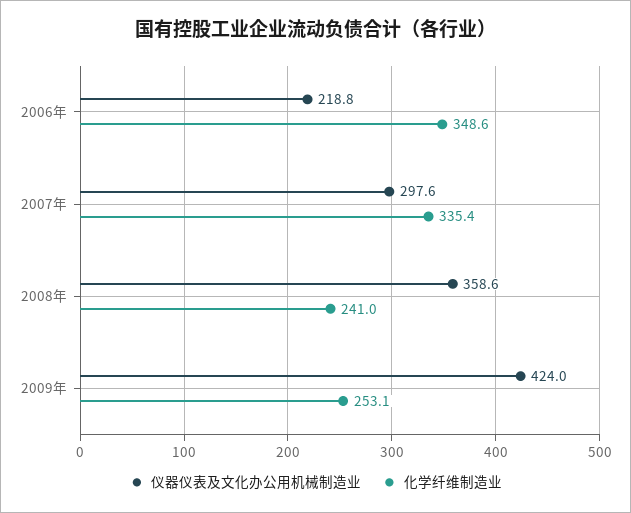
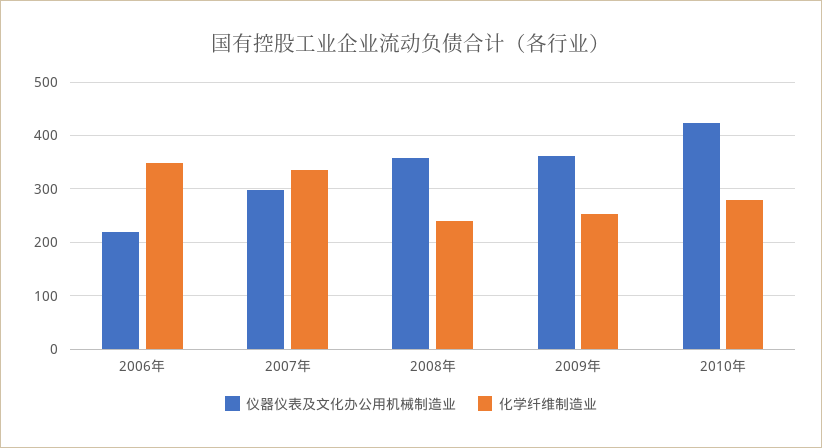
仪器仪表及文化办公用机械制造业, 2009年: 424 -> 360
仪器仪表及文化办公用机械制造业, 2010年: none -> 420
化学纤维制造业, 2010年: none -> 280

